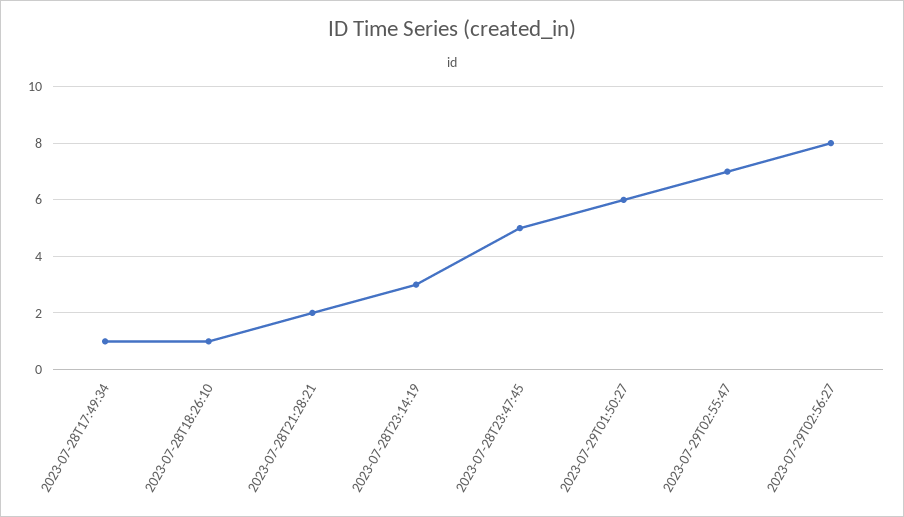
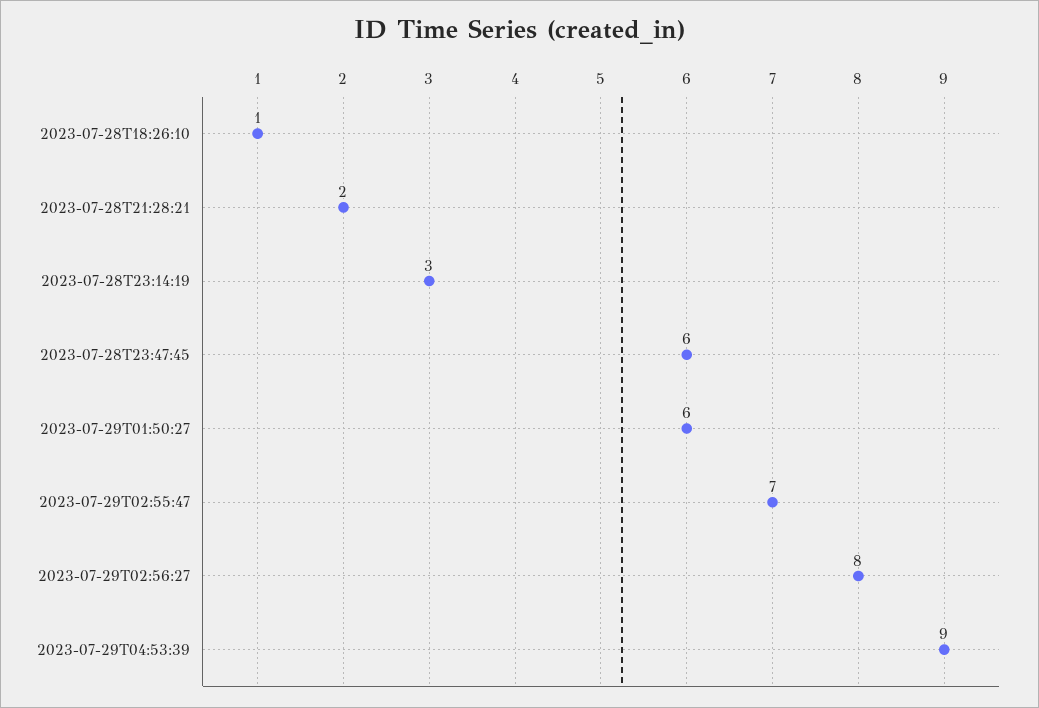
2023-07-28T17:49:34: 1 -> none
2023-07-28T23:47:45: 5 -> 6
2023-07-29T04:53:39: none -> 9

